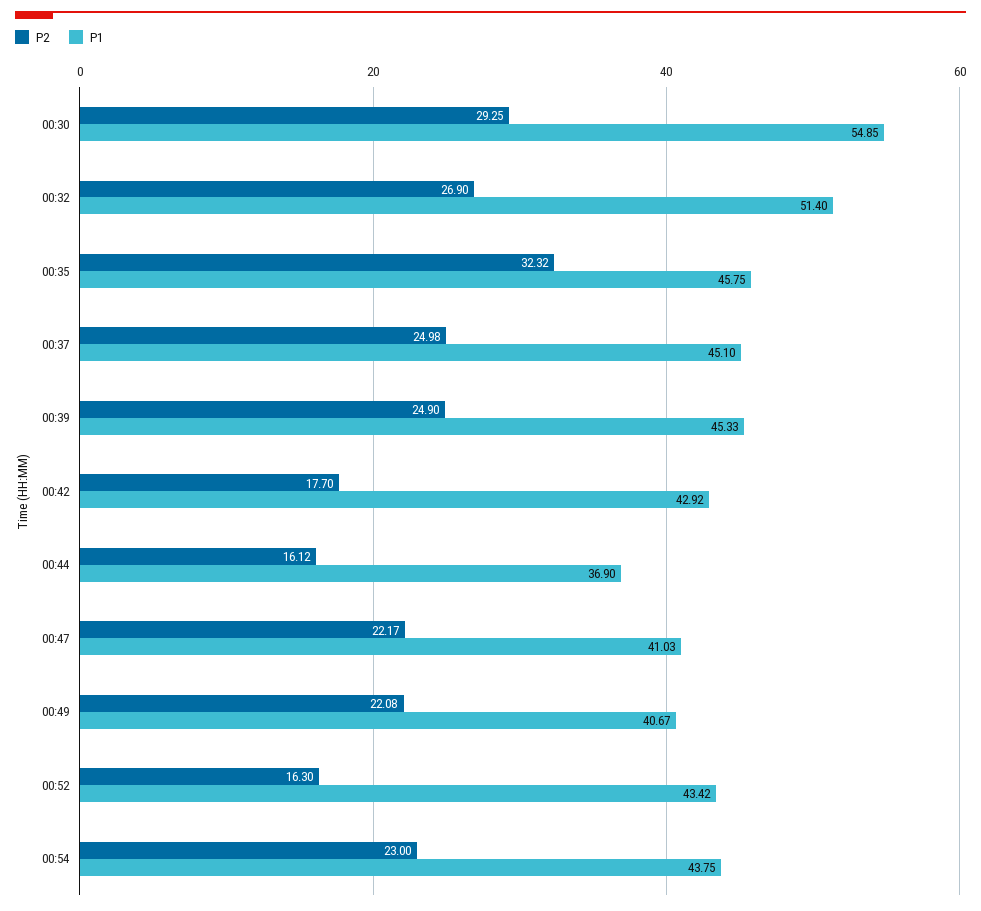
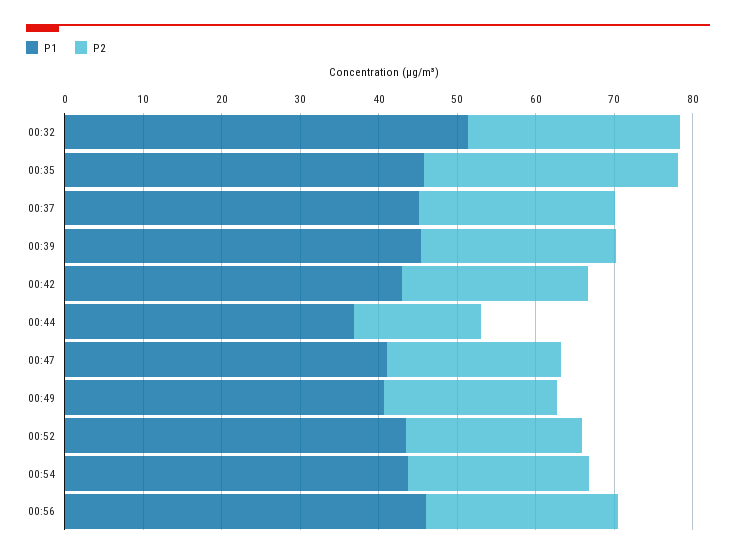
P2, 00:30: 29.25 -> none
P1, 00:30: 54.85 -> none
P2, 00:42: 17.7 -> 24
P2, 00:52: 16.3 -> 22
P1, 00:56: none -> 46
P2, 00:56: none -> 24

